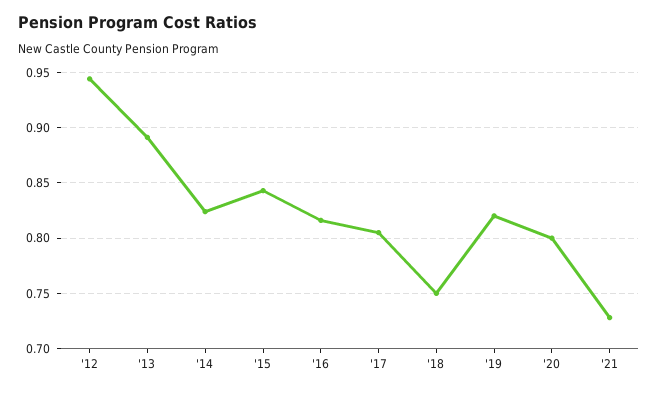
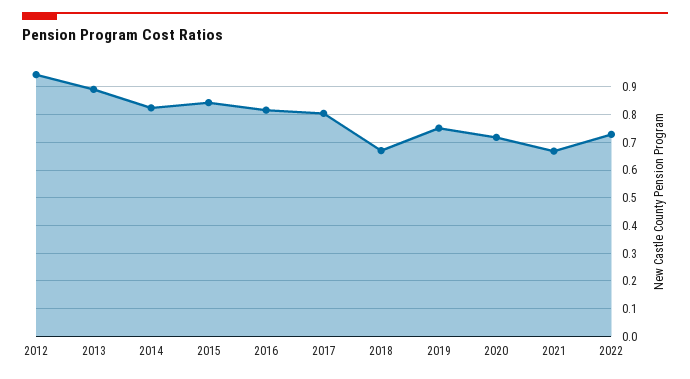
'18: 0.75 -> 0.675
'19: 0.82 -> 0.75
'20: 0.8 -> 0.725
'21: 0.73 -> 0.675
2022: none -> 0.725

